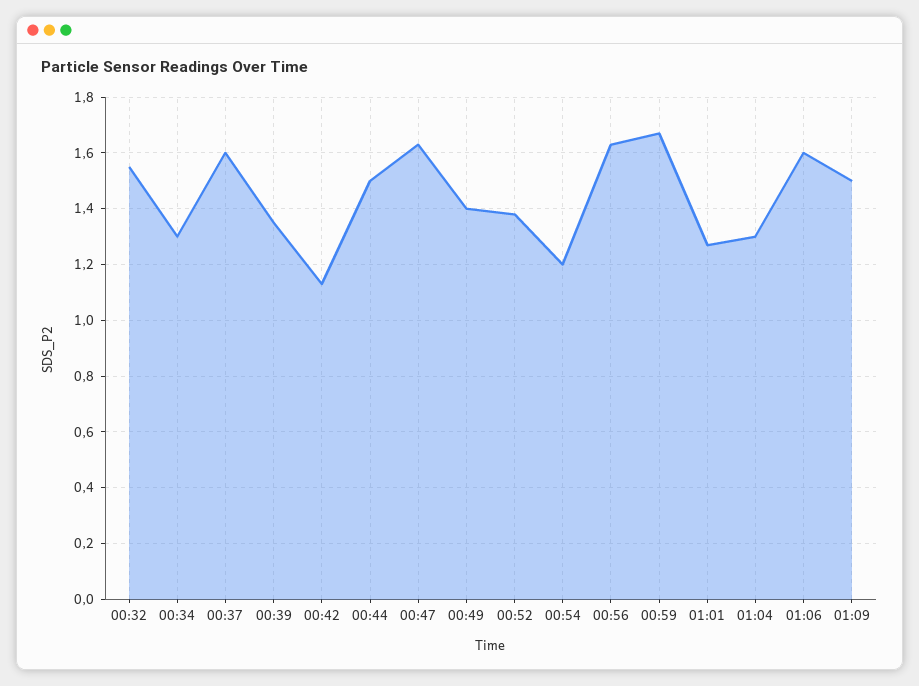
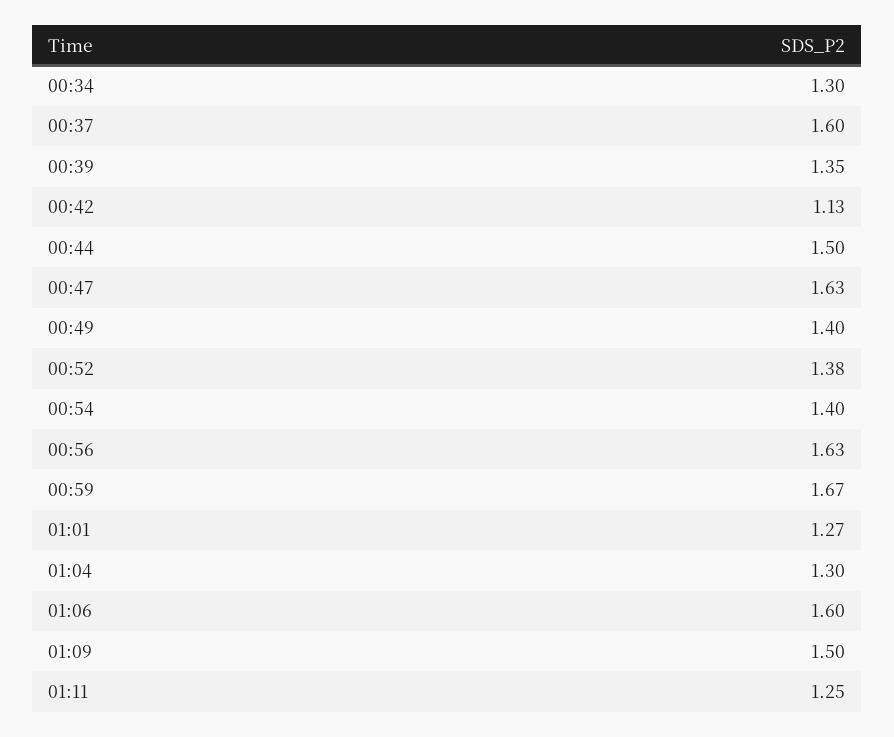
00:32: 1.55 -> none
00:54: 1.2 -> 1.4
01:11: none -> 1.25

